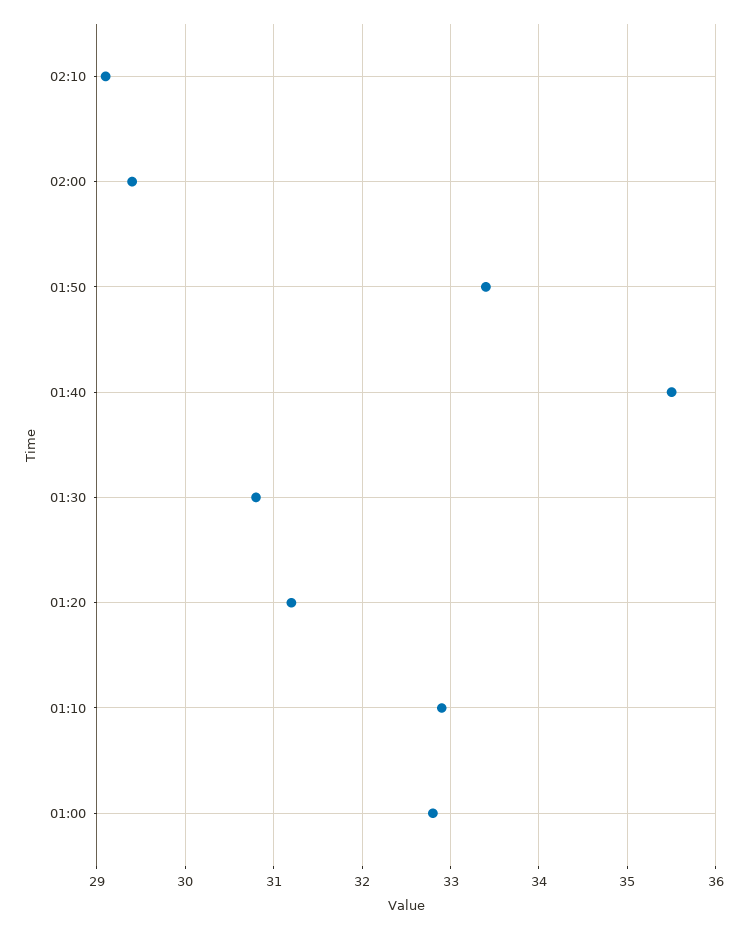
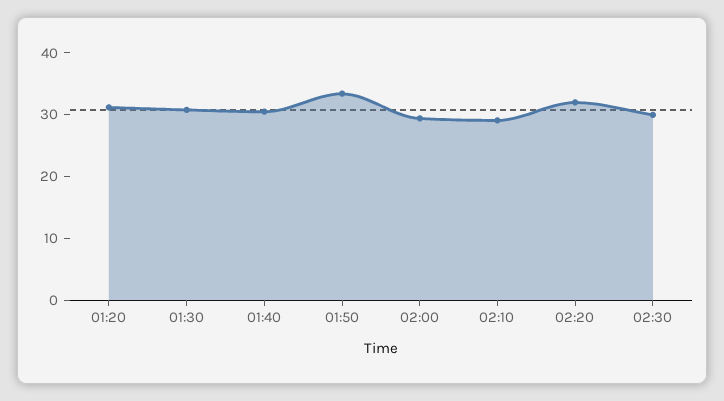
01:40: 35.5 -> 30
01:10: 32.9 -> none
01:00: 32.8 -> none
02:20: none -> 32
02:30: none -> 30

